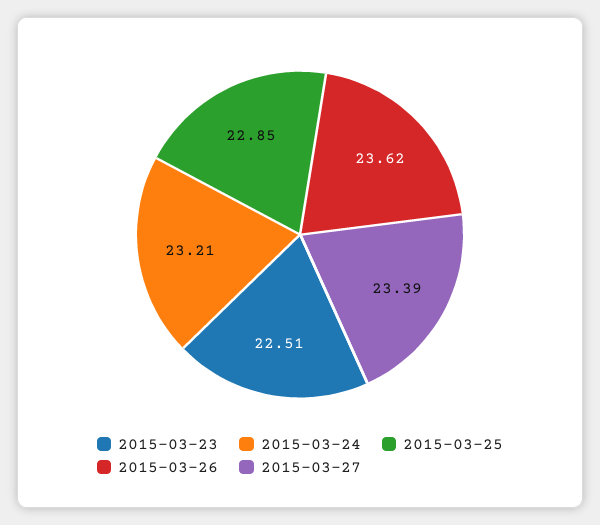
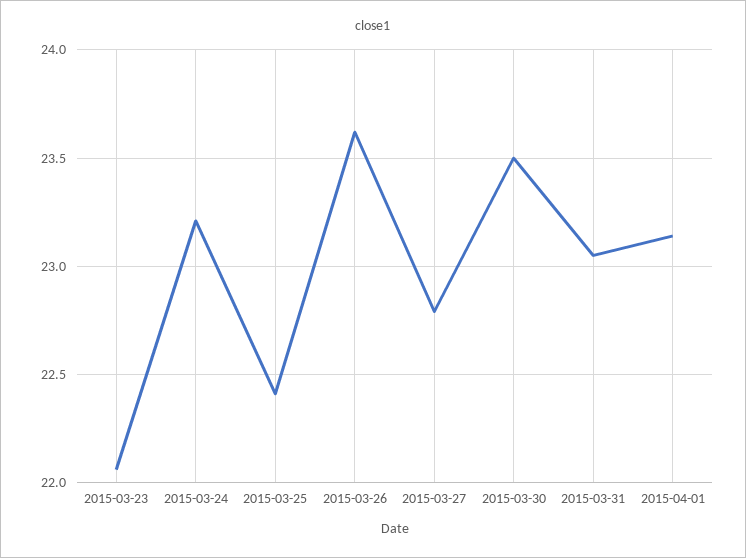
2015-03-23: 22.51 -> 22.05
2015-03-25: 22.85 -> 22.4
2015-03-27: 23.39 -> 22.8
2015-03-30: none -> 23.5
2015-03-31: none -> 23.05
2015-04-01: none -> 23.15

